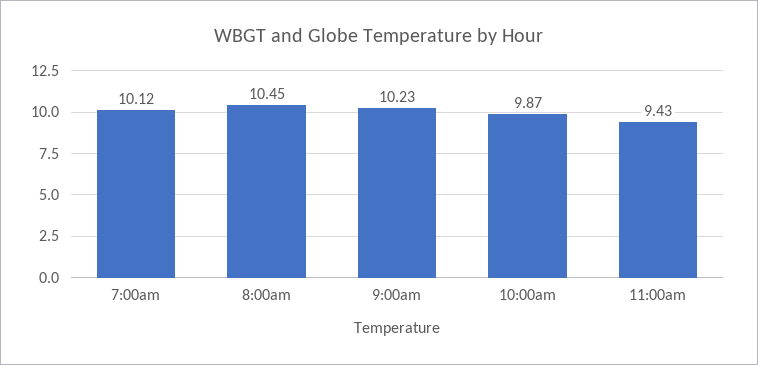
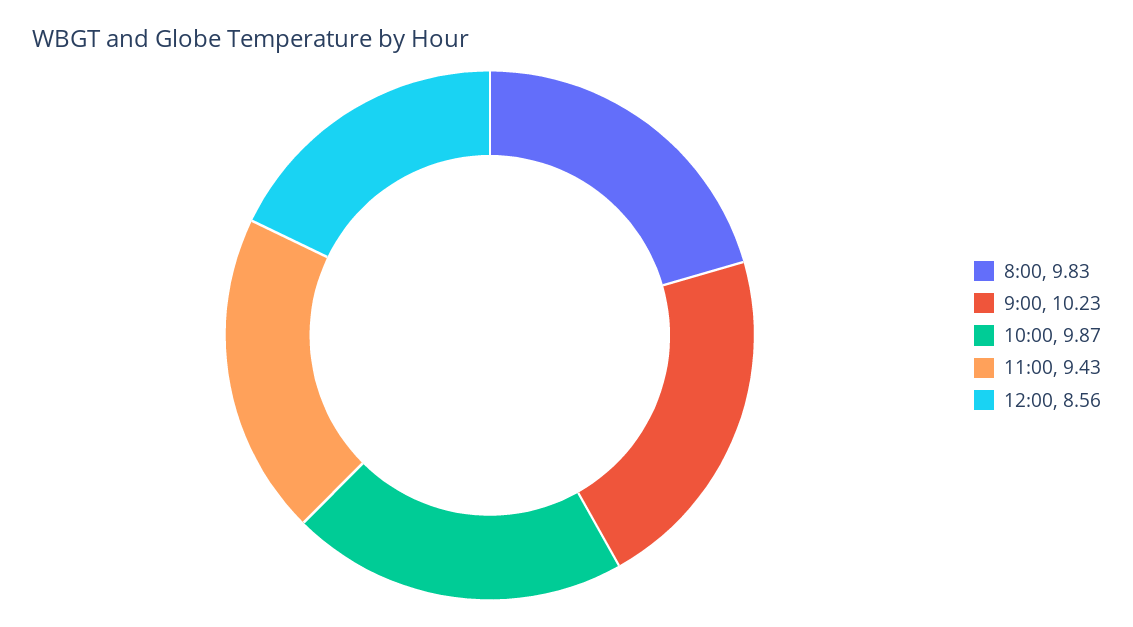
7:00am: 10.12 -> none
8:00am: 10.45 -> 9.83
12:00: none -> 8.56

